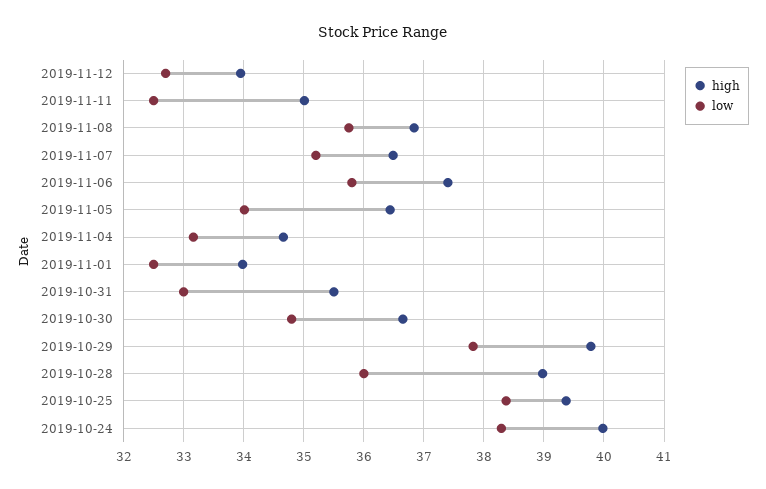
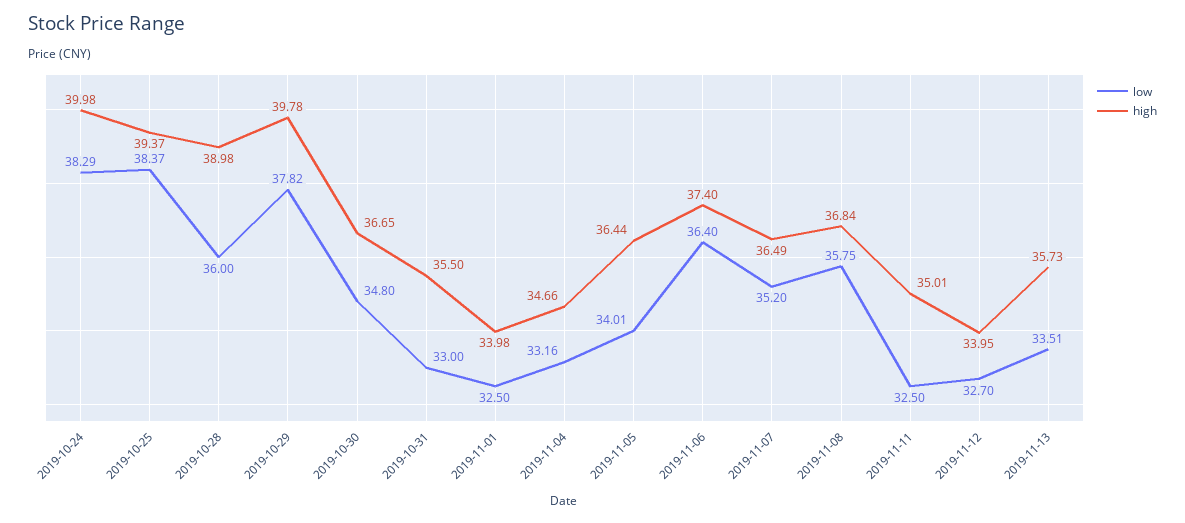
low, 2019-11-06: 35.8 -> 36.4
low, 2019-11-13: none -> 33.51
high, 2019-11-13: none -> 35.73

